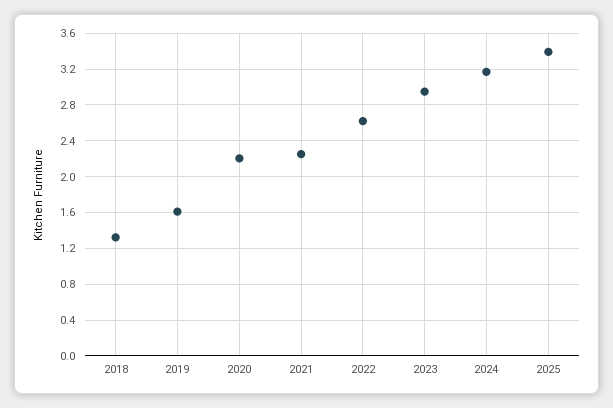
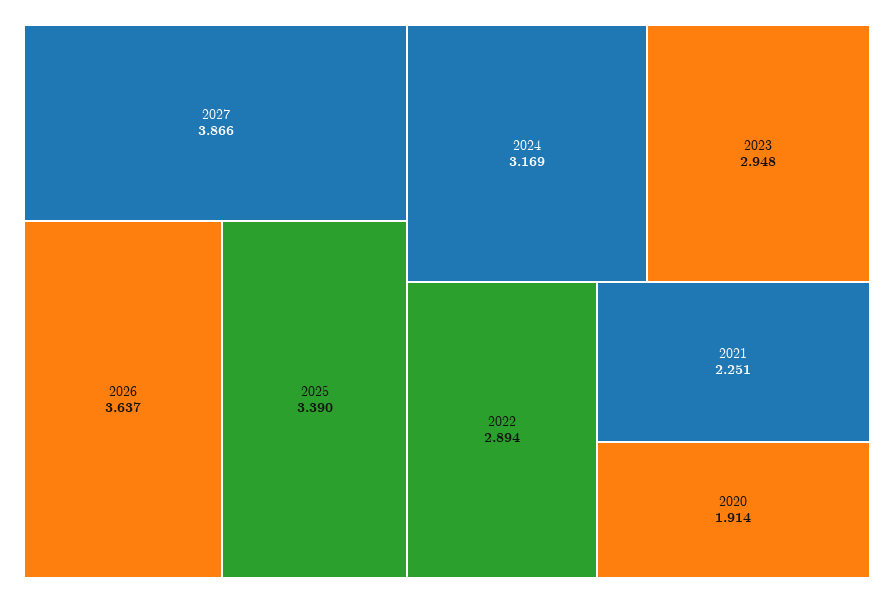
2018: 1.3 -> none
2019: 1.6 -> none
2020: 2.2 -> 1.914
2022: 2.6 -> 2.894
2027: none -> 3.866
2026: none -> 3.637

